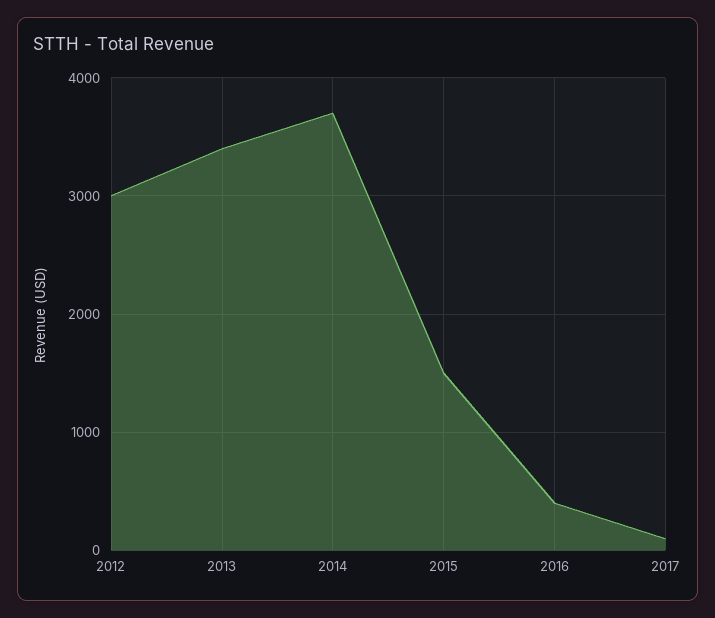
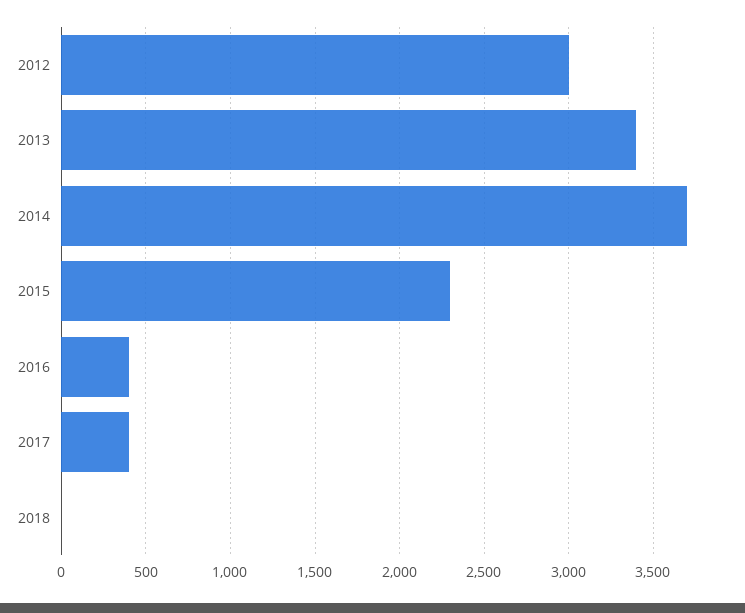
2015: 1500 -> 2300
2017: 100 -> 400
2018: none -> 0

